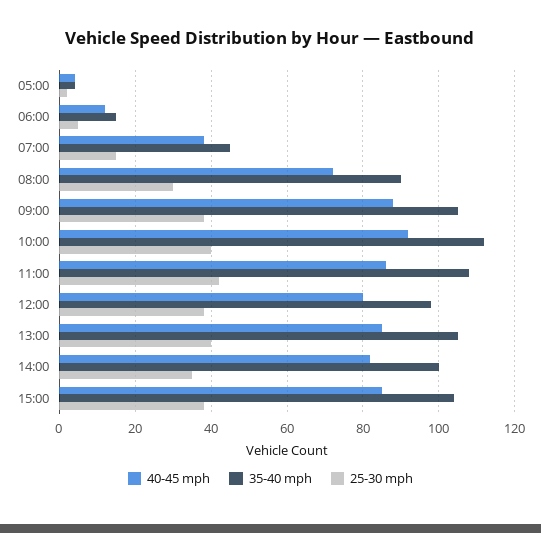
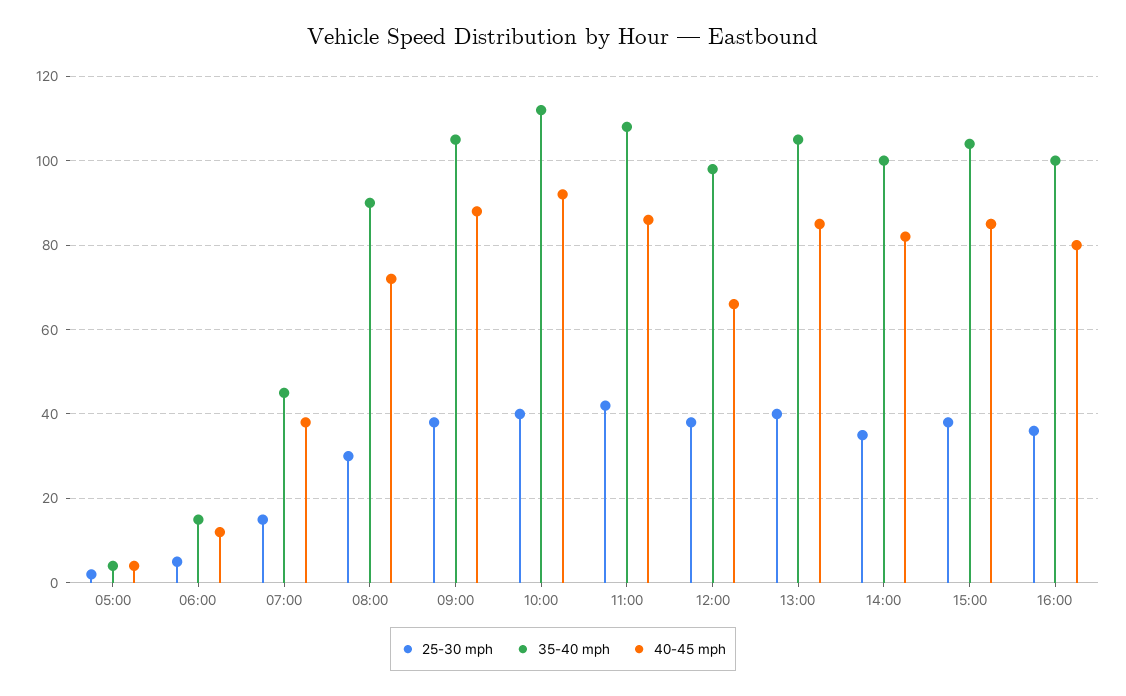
40-45 mph, 12:00: 80 -> 65
25-30 mph, 16:00: none -> 35
35-40 mph, 16:00: none -> 100
40-45 mph, 16:00: none -> 80

